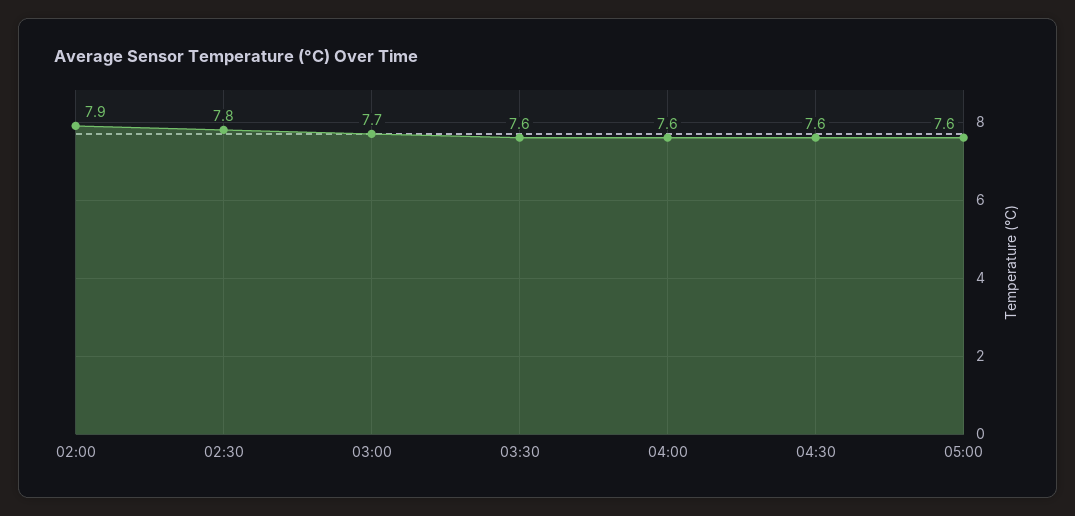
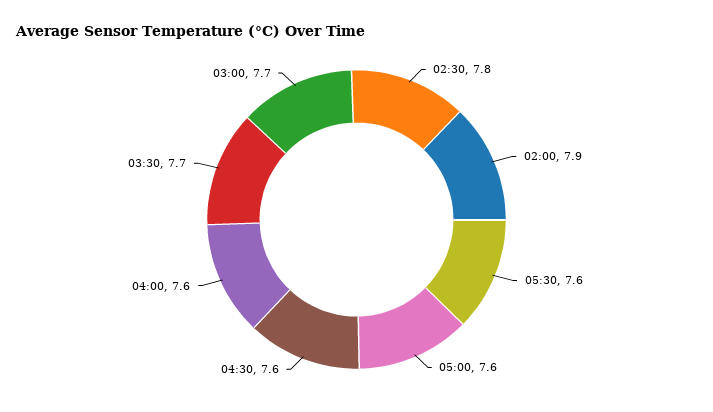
03:30: 7.6 -> 7.7
05:30: none -> 7.6

